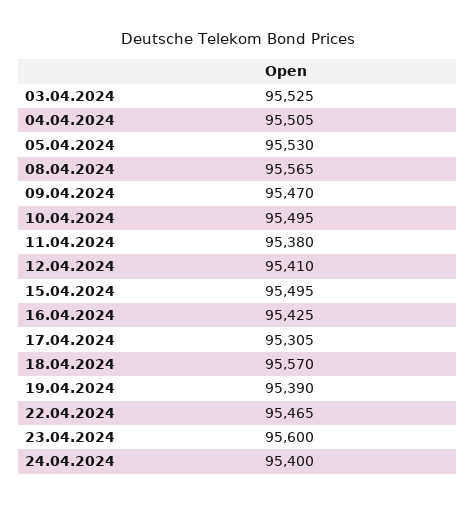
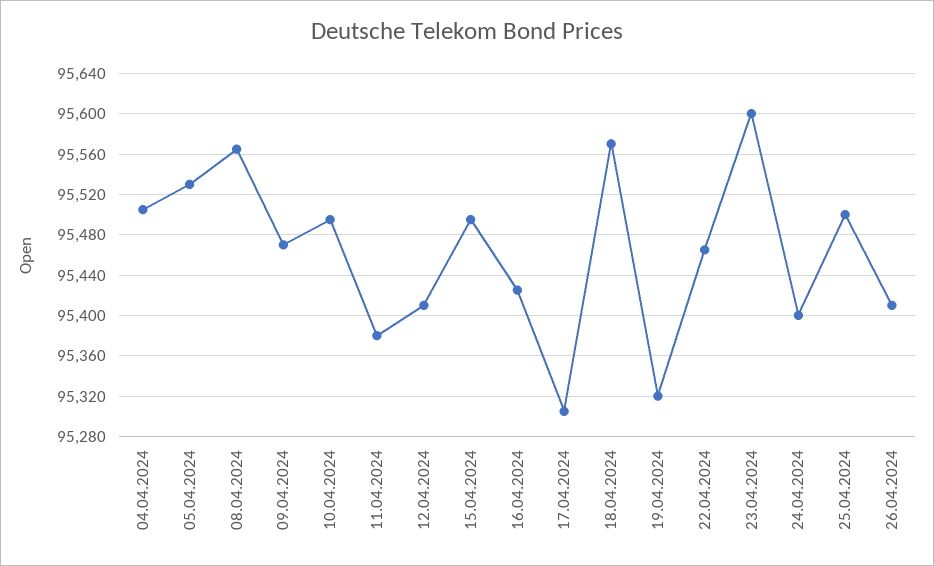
03.04.2024: 95525 -> none
19.04.2024: 95390 -> 95320
25.04.2024: none -> 95500
26.04.2024: none -> 95410

